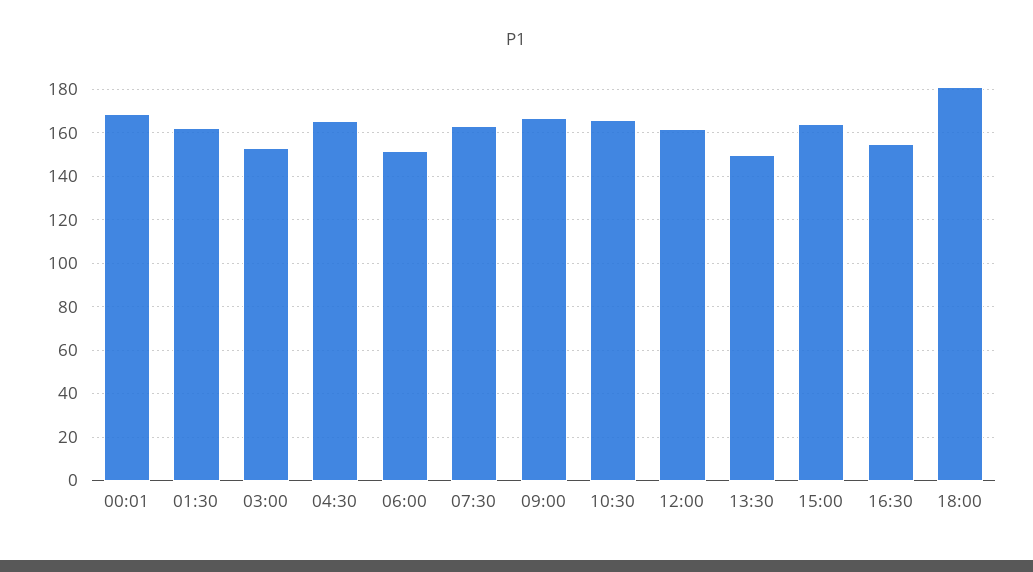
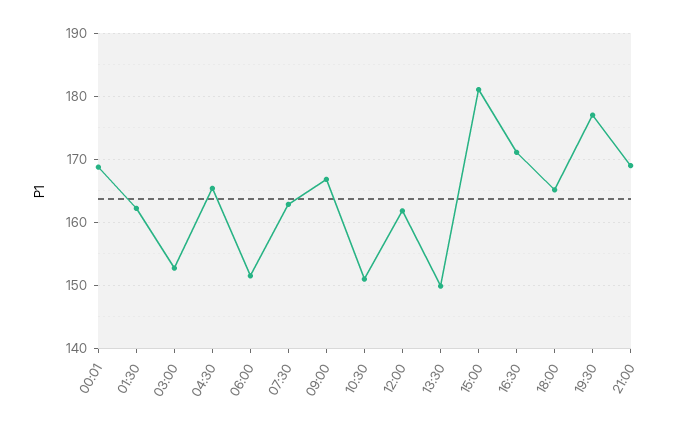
10:30: 165 -> 151
15:00: 165 -> 181
16:30: 155 -> 171
18:00: 180 -> 165
19:30: none -> 177
21:00: none -> 169

